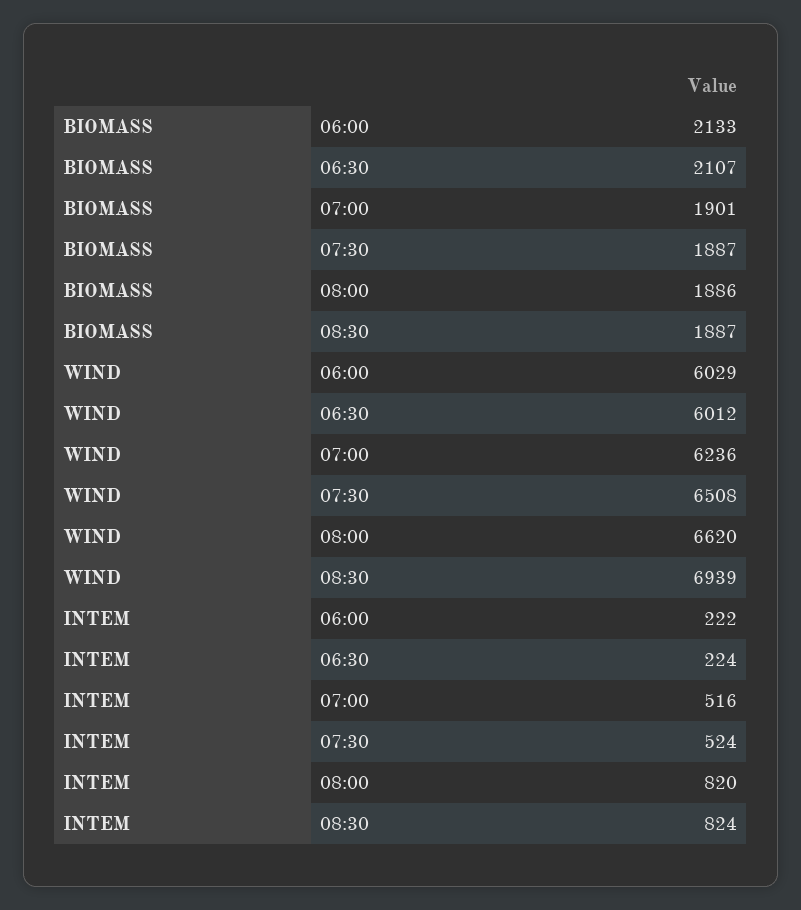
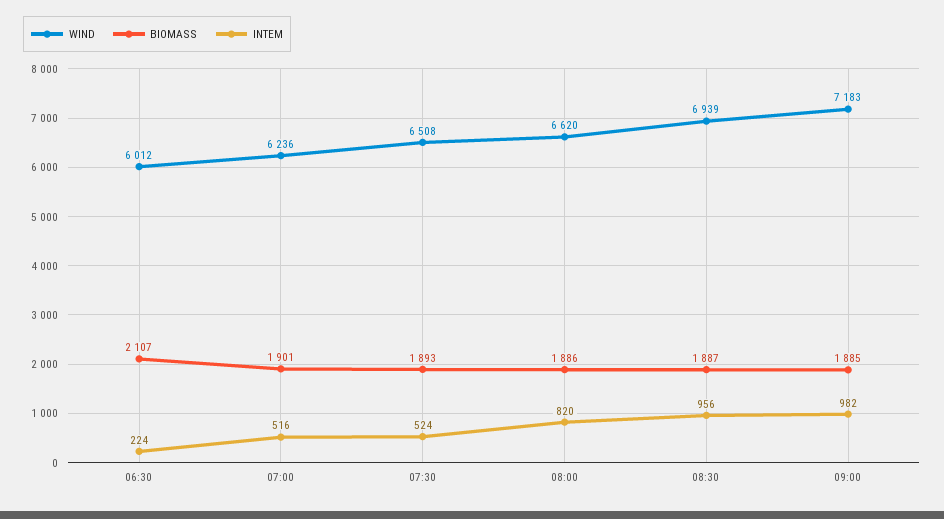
BIOMASS, 06:00: 2133 -> none
BIOMASS, 07:30: 1887 -> 1893
WIND, 06:00: 6029 -> none
INTEM, 06:00: 222 -> none
INTEM, 08:30: 824 -> 956
WIND, 09:00: none -> 7183
BIOMASS, 09:00: none -> 1885
INTEM, 09:00: none -> 982

